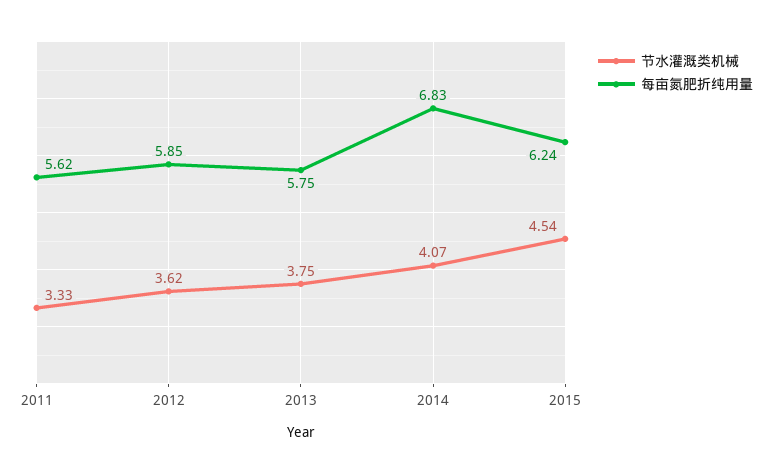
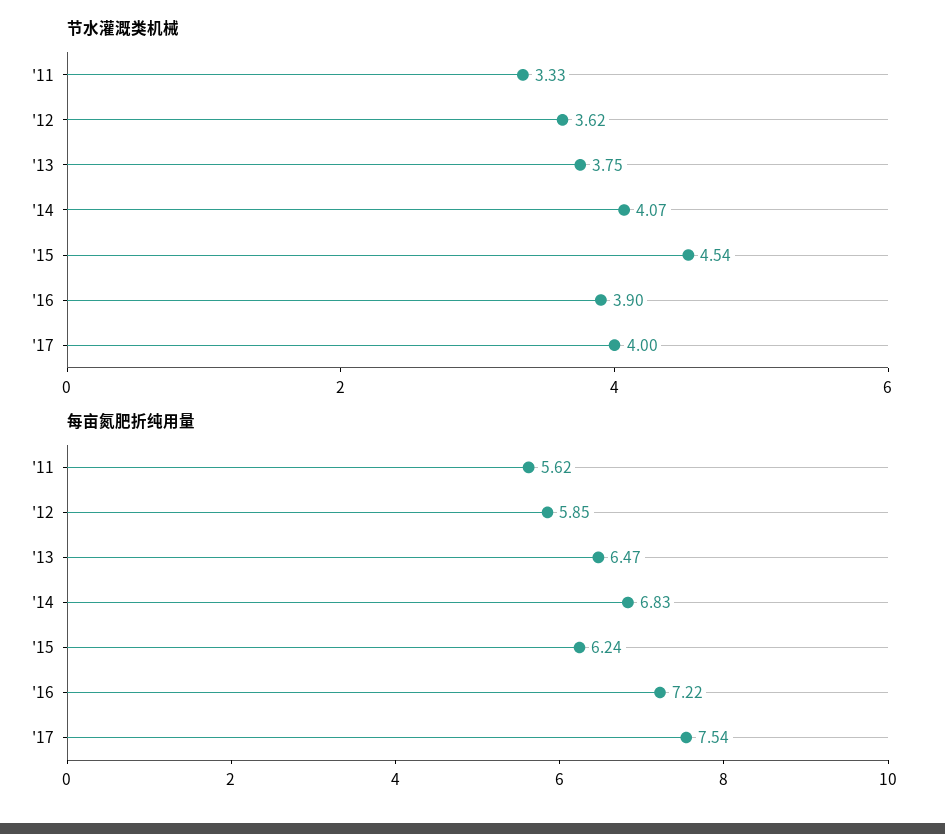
每亩氮肥折纯用量, 2013: 5.75 -> 6.47
节水灌溉类机械, '16: none -> 3.9
节水灌溉类机械, '17: none -> 4
每亩氮肥折纯用量, '16: none -> 7.22
每亩氮肥折纯用量, '17: none -> 7.54

